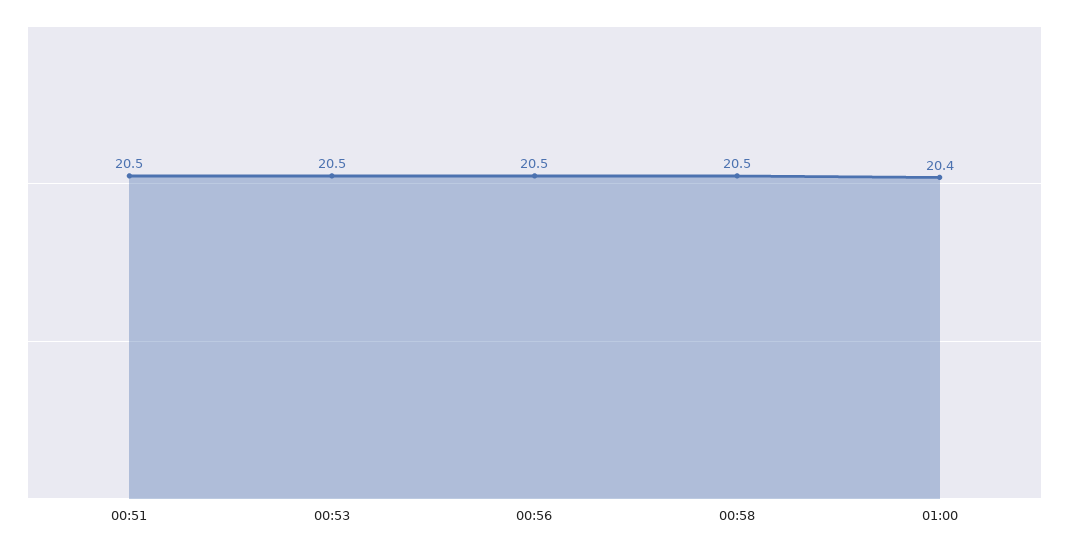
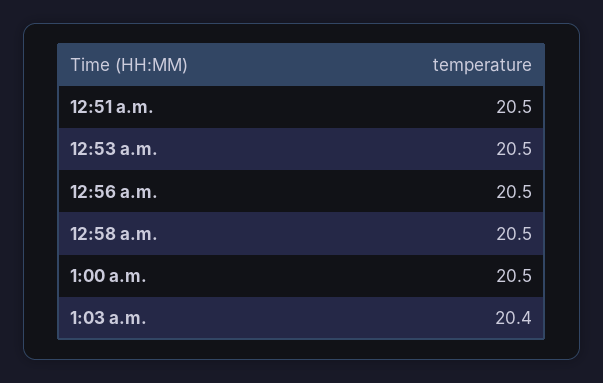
01:00: 20.4 -> 20.5
1:03 a.m.: none -> 20.4

